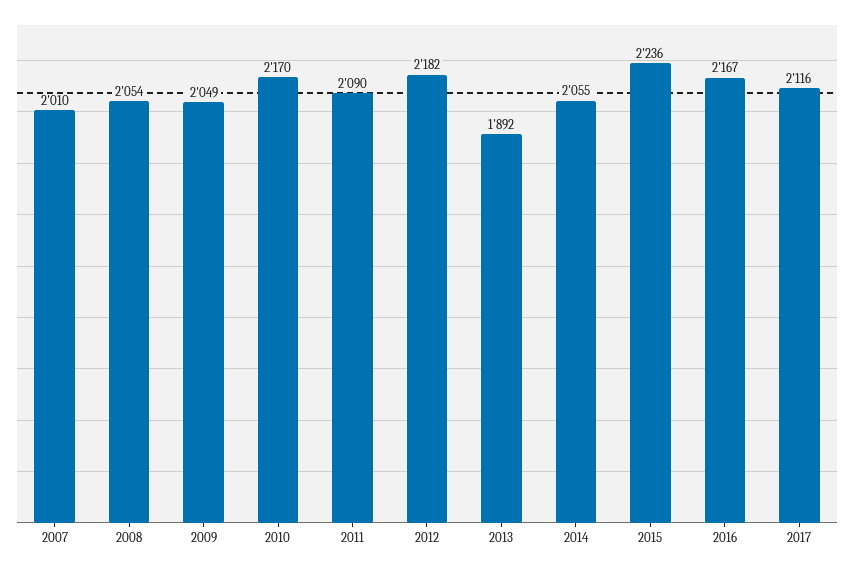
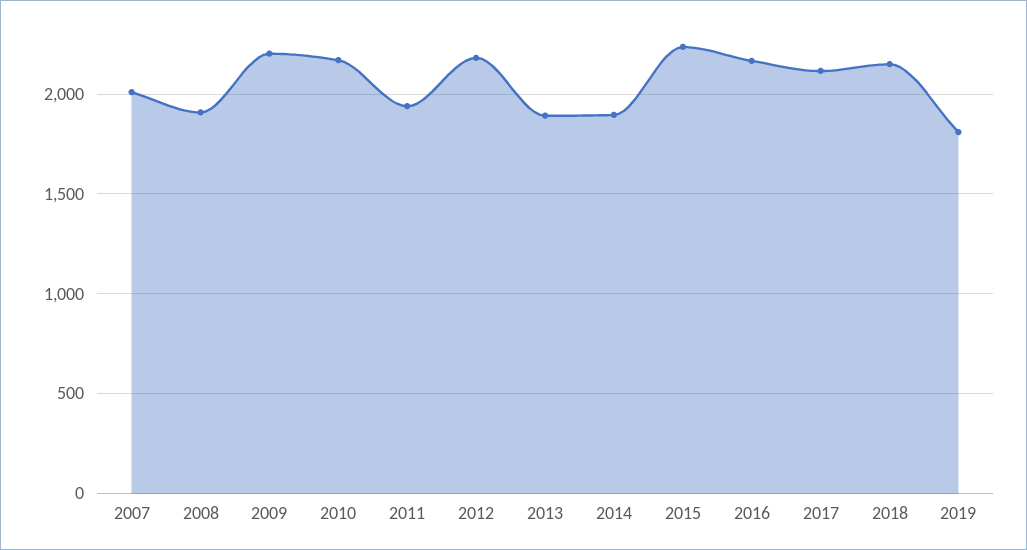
2008: 2054 -> 1900
2009: 2049 -> 2200
2011: 2090 -> 1950
2014: 2055 -> 1900
2018: none -> 2150
2019: none -> 1800

